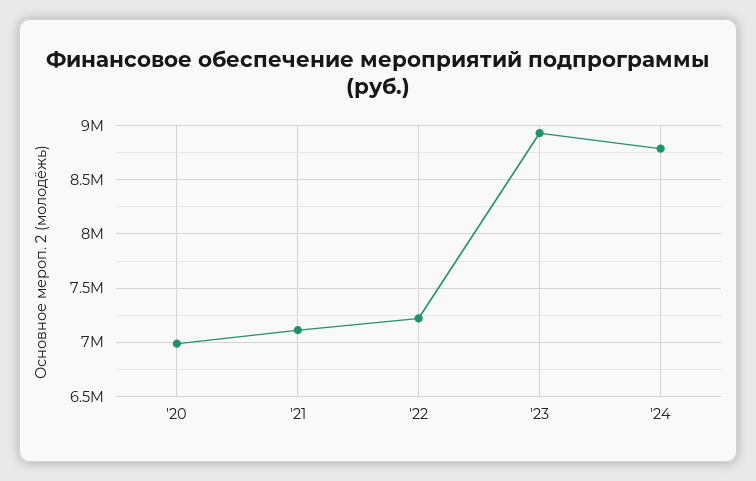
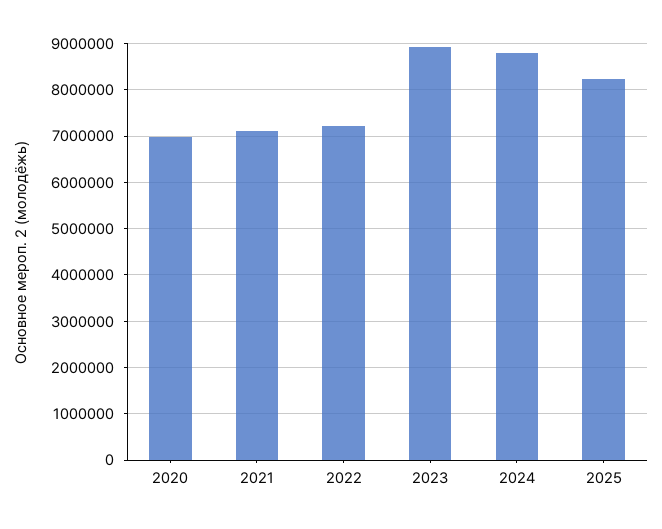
2025: none -> 8200000

